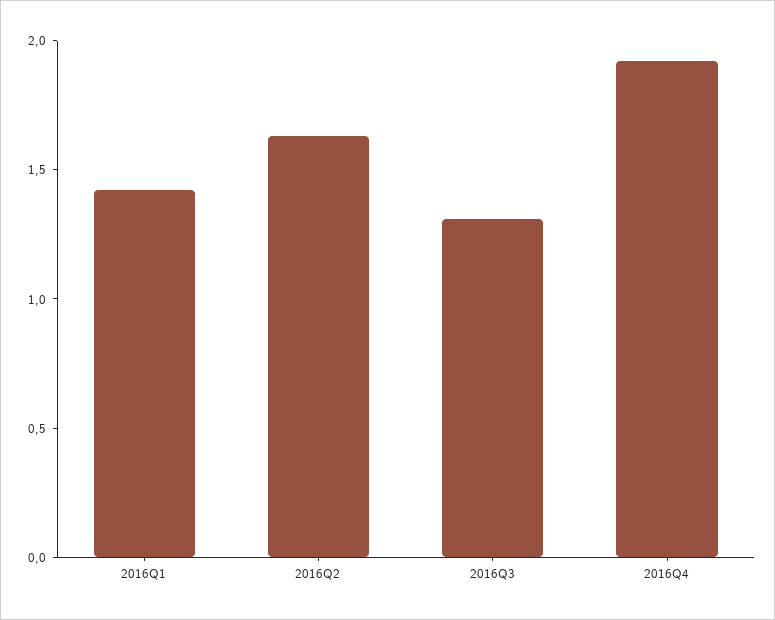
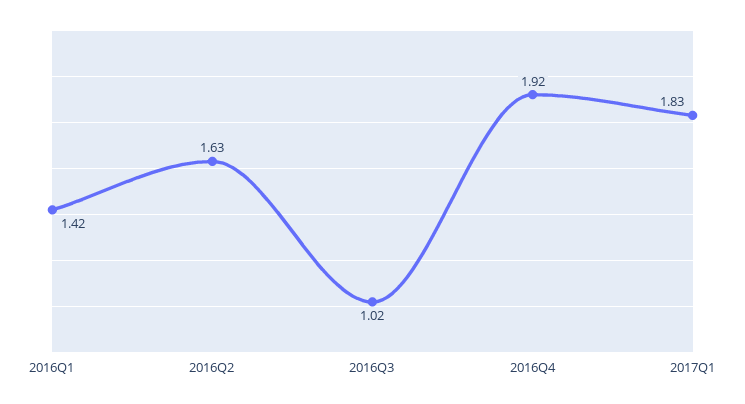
2016Q3: 1.3 -> 1.02
2017Q1: none -> 1.83

